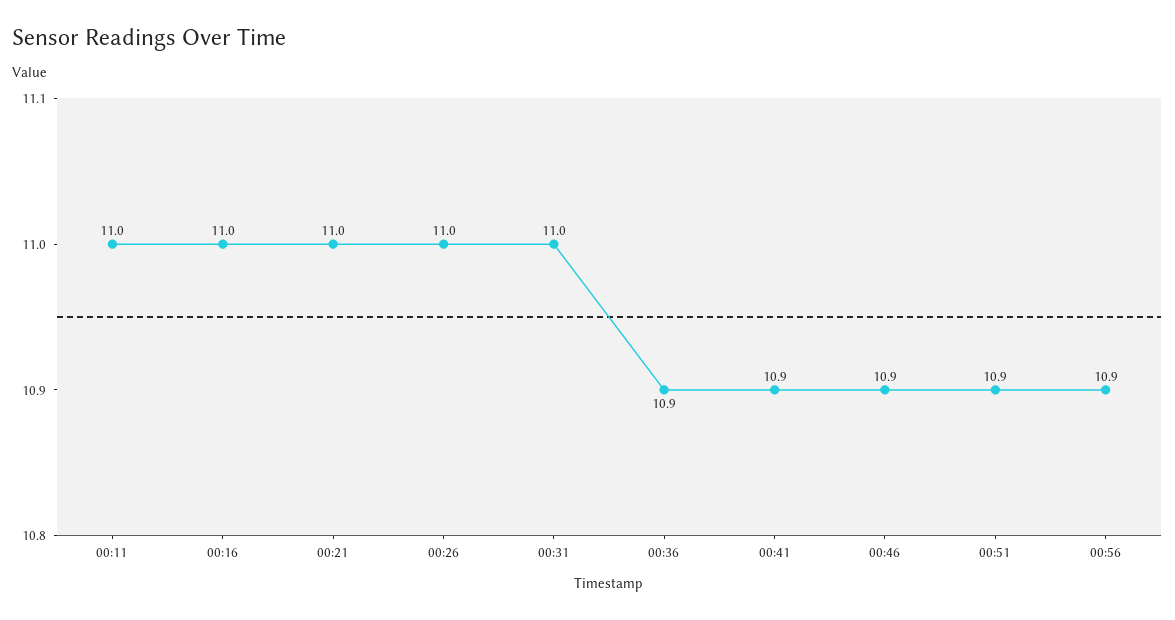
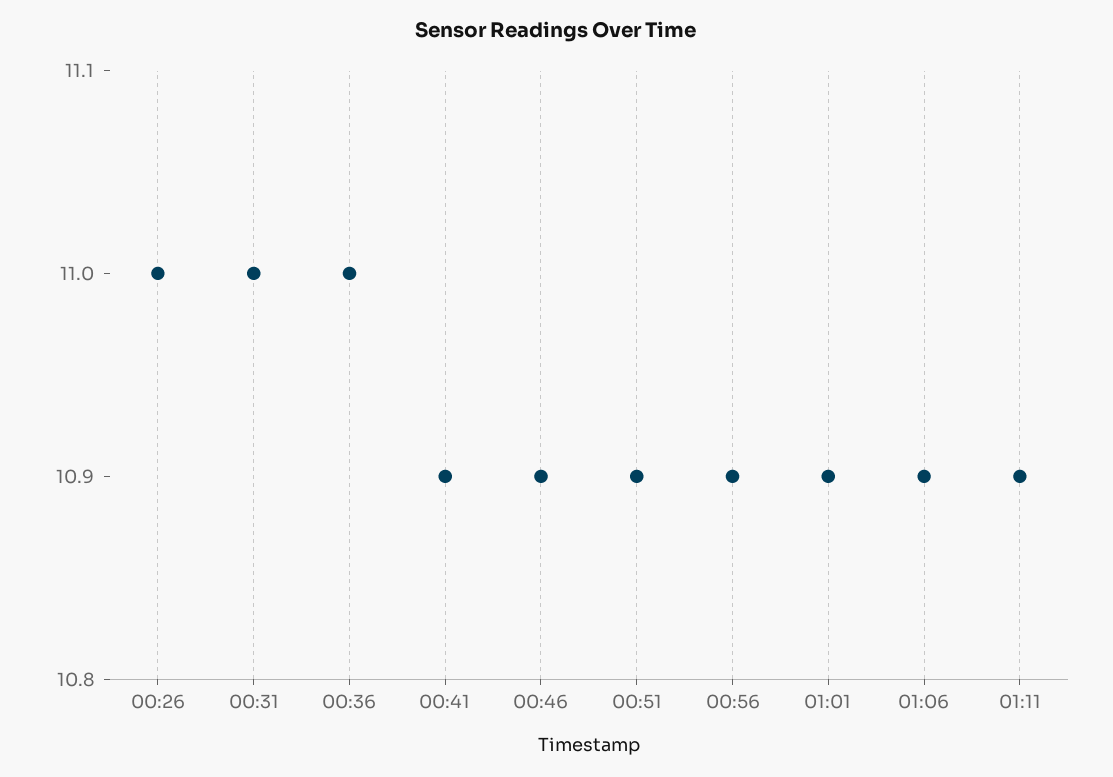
00:11: 11 -> none
00:16: 11 -> none
00:21: 11 -> none
00:36: 10.9 -> 11
01:01: none -> 10.9
01:06: none -> 10.9
01:11: none -> 10.9

